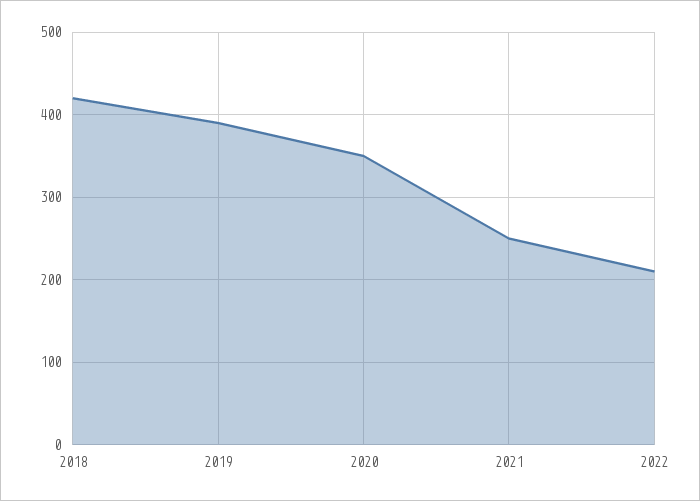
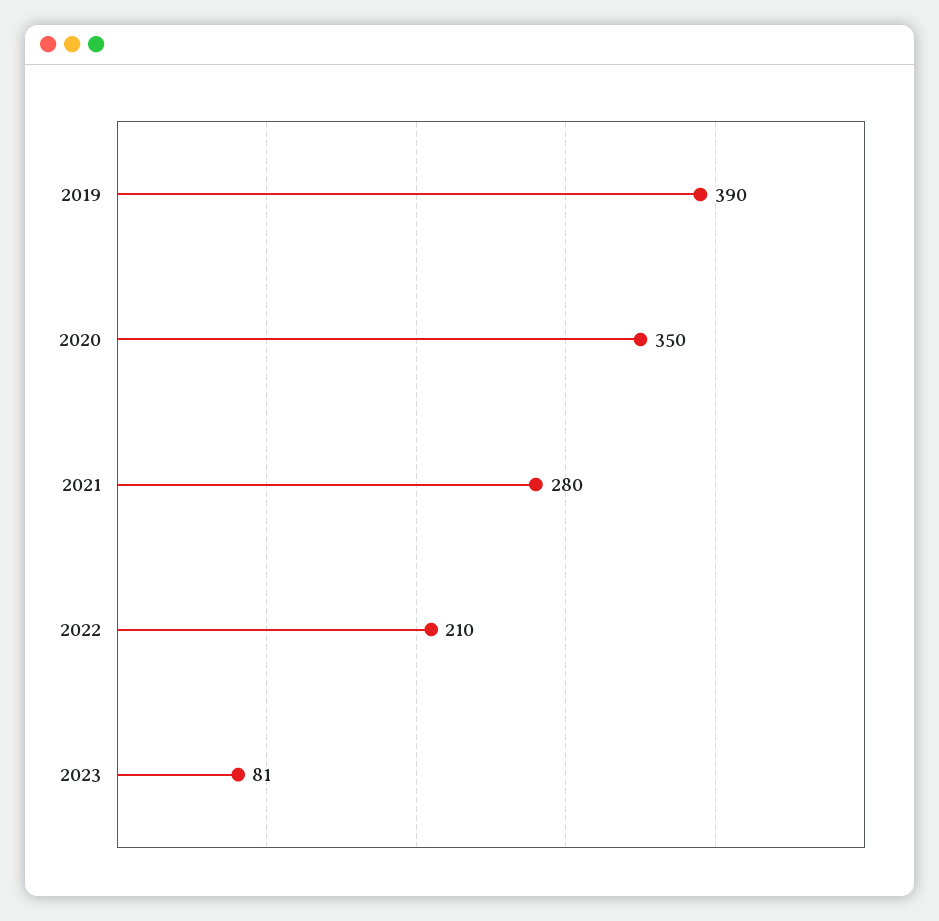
2018: 420 -> none
2021: 250 -> 280
2023: none -> 81

